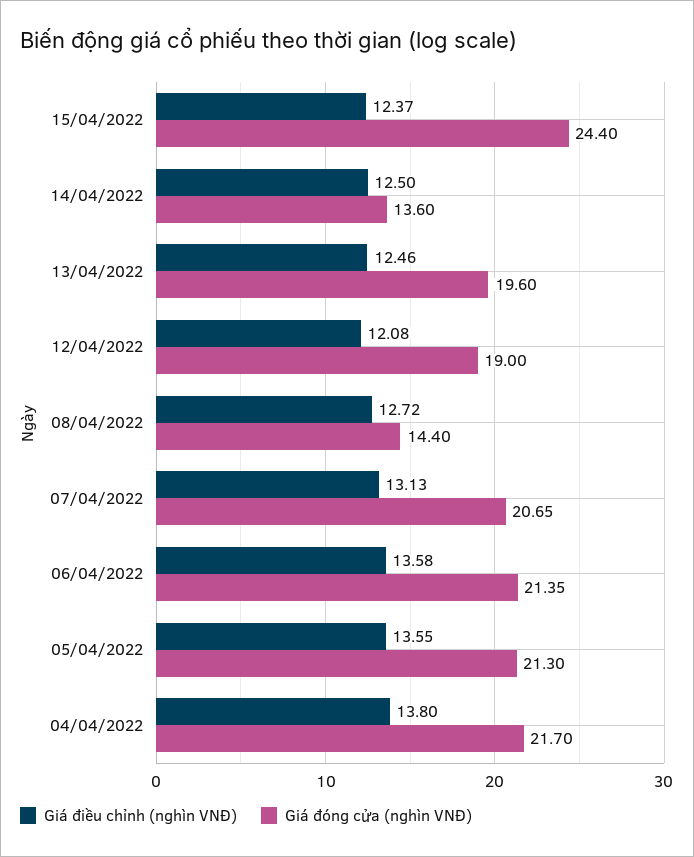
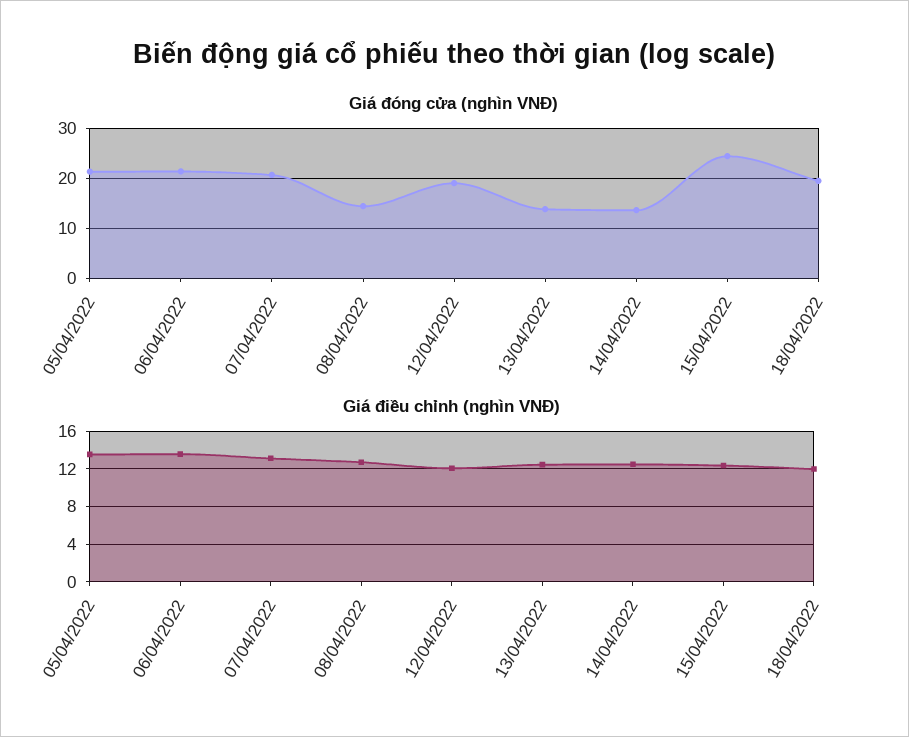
Giá đóng cửa (nghìn VNĐ), 13/04/2022: 19.6 -> 14
Giá điều chỉnh (nghìn VNĐ), 04/04/2022: 13.8 -> none
Giá đóng cửa (nghìn VNĐ), 04/04/2022: 21.7 -> none
Giá đóng cửa (nghìn VNĐ), 18/04/2022: none -> 20
Giá điều chỉnh (nghìn VNĐ), 18/04/2022: none -> 12

